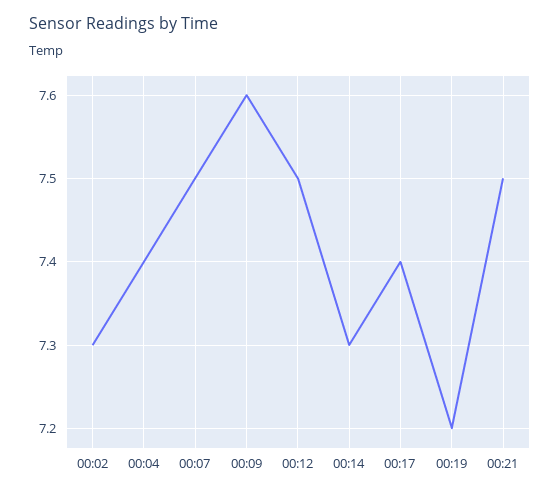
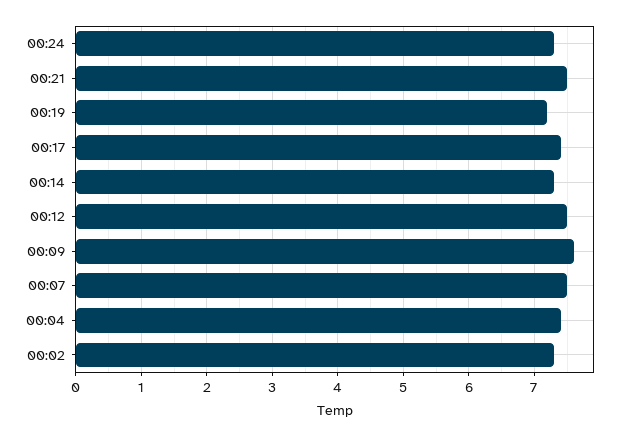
00:24: none -> 7.3

